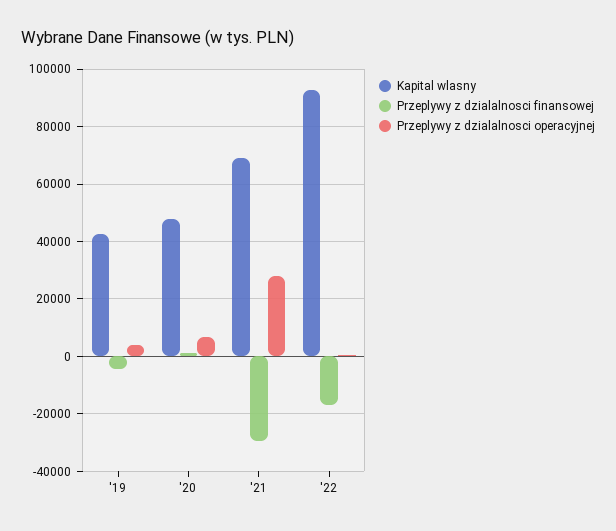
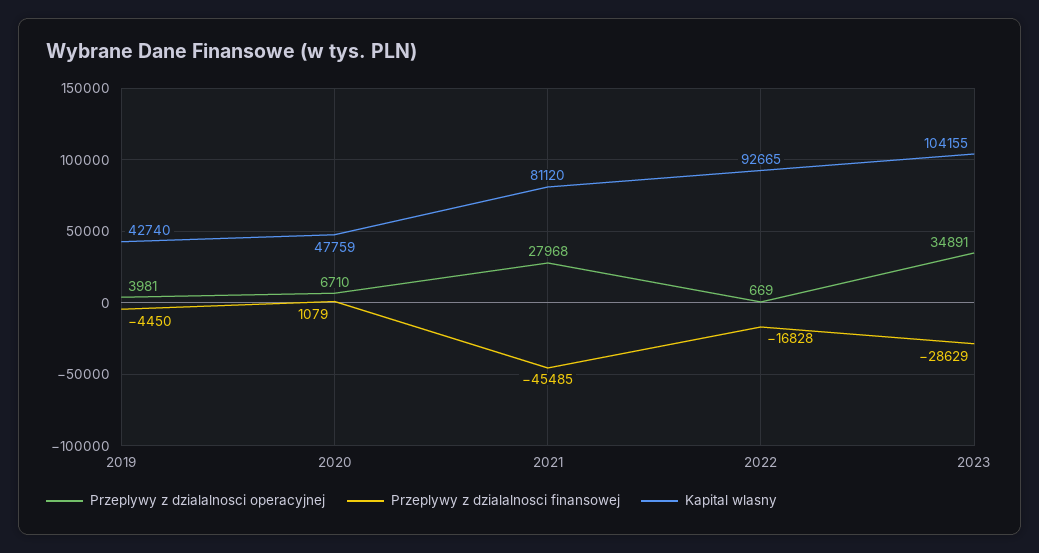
Kapital wlasny, '21: 70000 -> 81120
Przeplywy z dzialalnosci finansowej, '21: -30000 -> -45485
Przeplywy z dzialalnosci operacyjnej, 2023: none -> 34891
Przeplywy z dzialalnosci finansowej, 2023: none -> -28629
Kapital wlasny, 2023: none -> 104155

